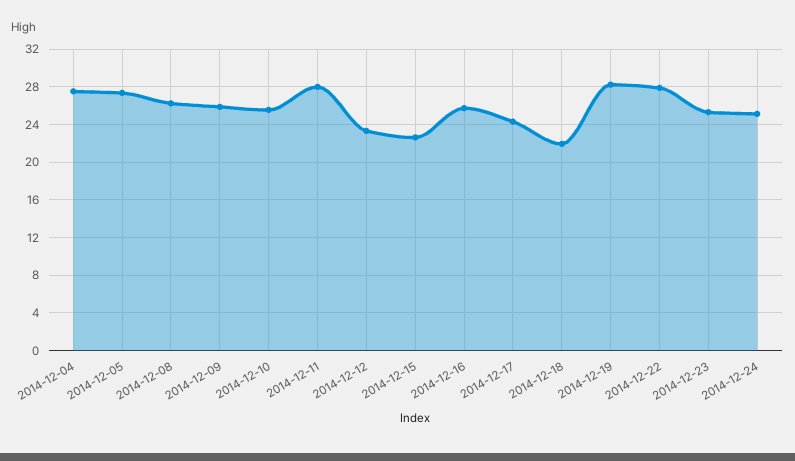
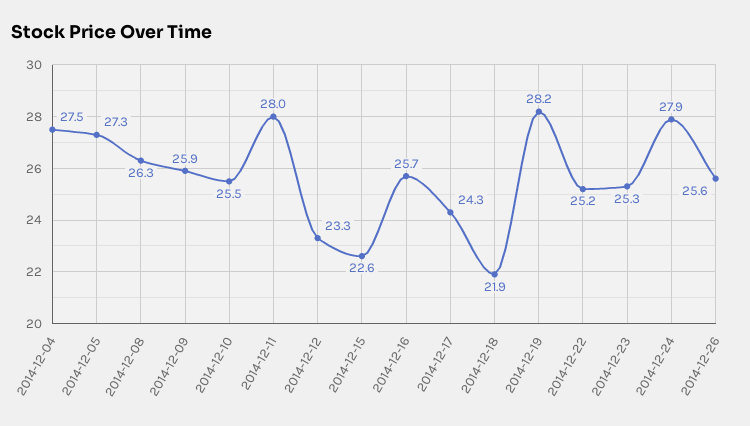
2014-12-22: 28 -> 25.2
2014-12-24: 25 -> 27.9
2014-12-26: none -> 25.6

